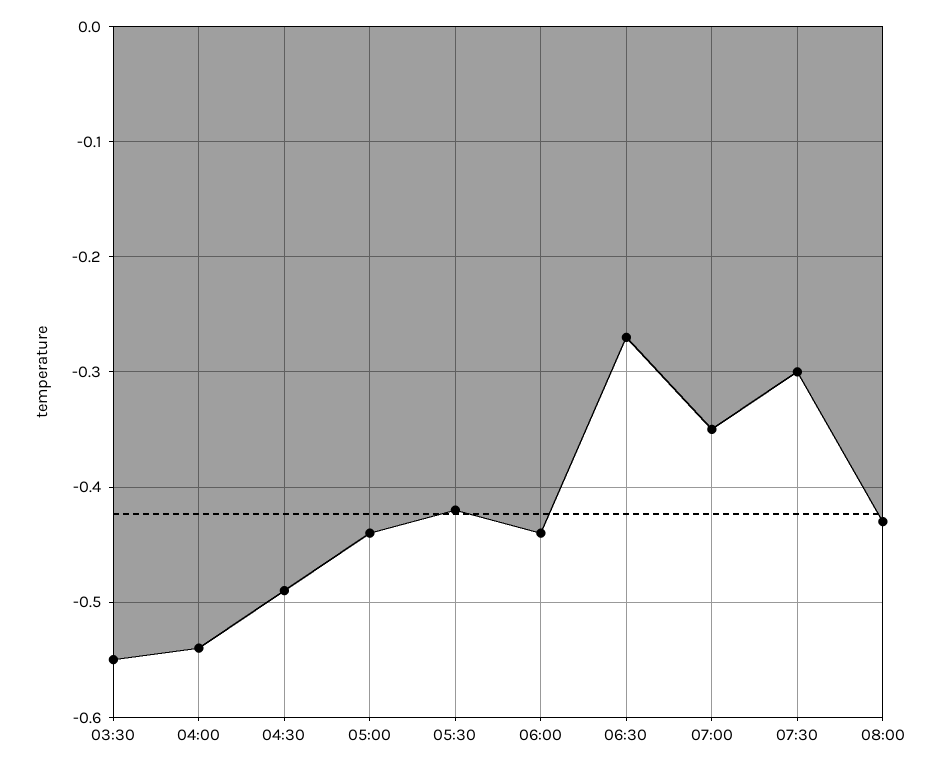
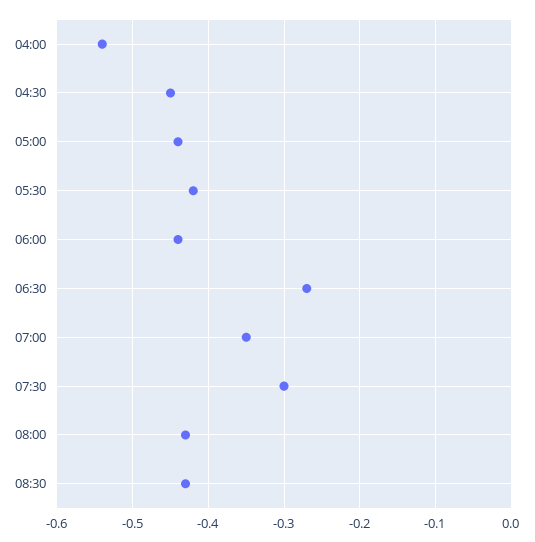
03:30: -0.55 -> none
04:30: -0.49 -> -0.45
08:30: none -> -0.43

